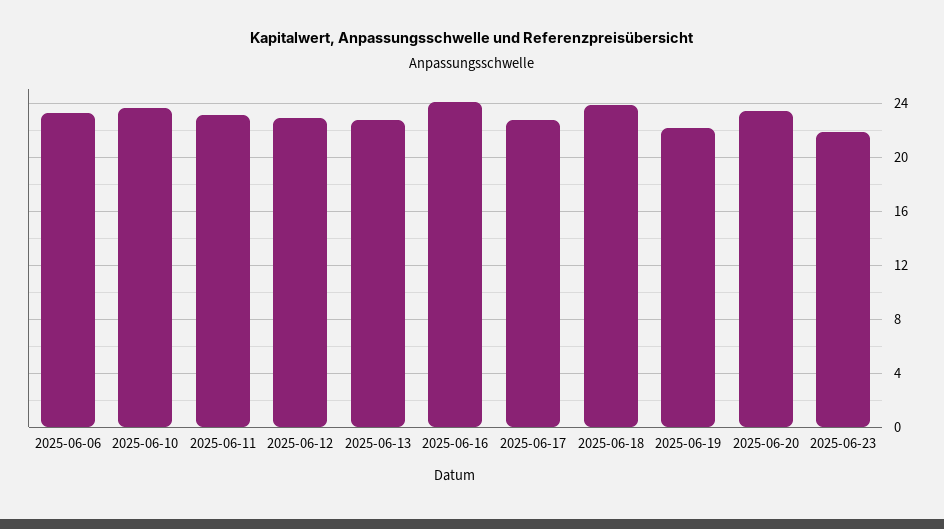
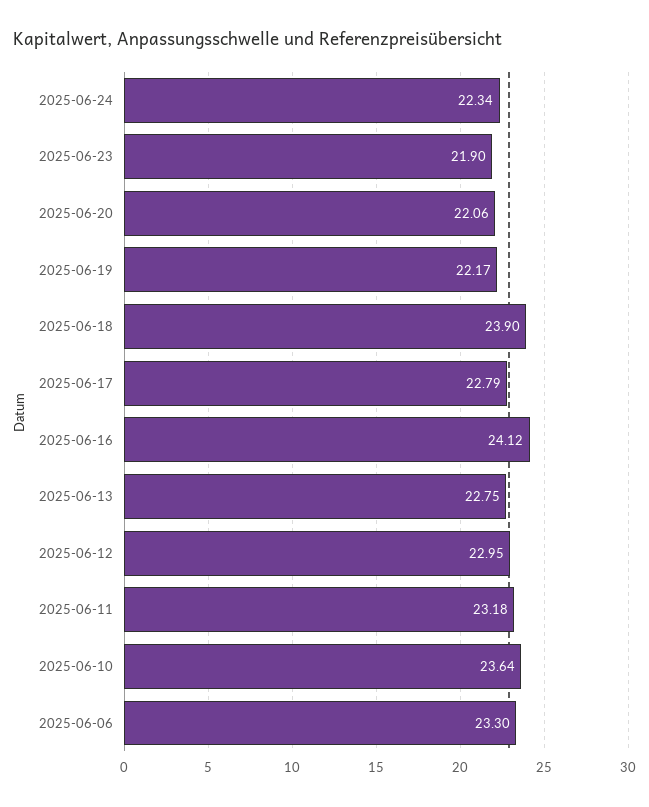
2025-06-20: 23.5 -> 22.06
2025-06-24: none -> 22.34

